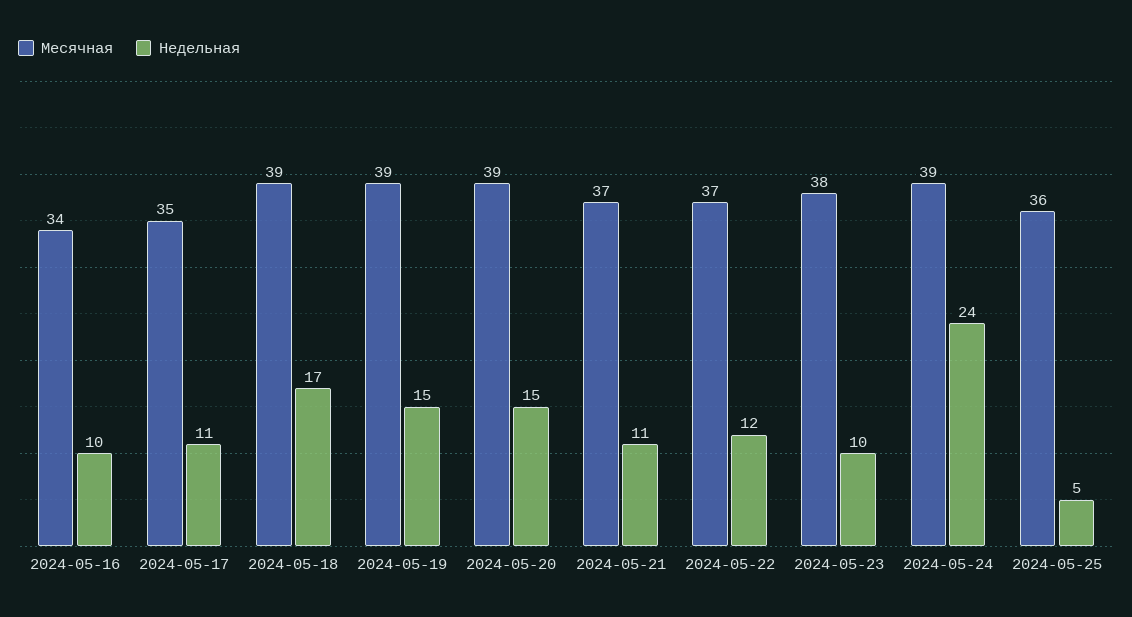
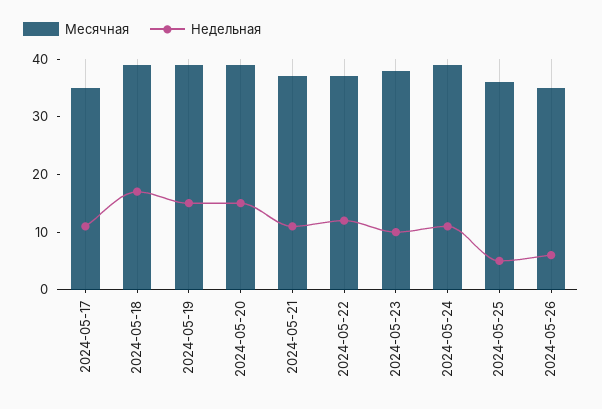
Месячная, 2024-05-16: 34 -> none
Недельная, 2024-05-16: 10 -> none
Недельная, 2024-05-24: 24 -> 10
Месячная, 2024-05-26: none -> 35
Недельная, 2024-05-26: none -> 5

